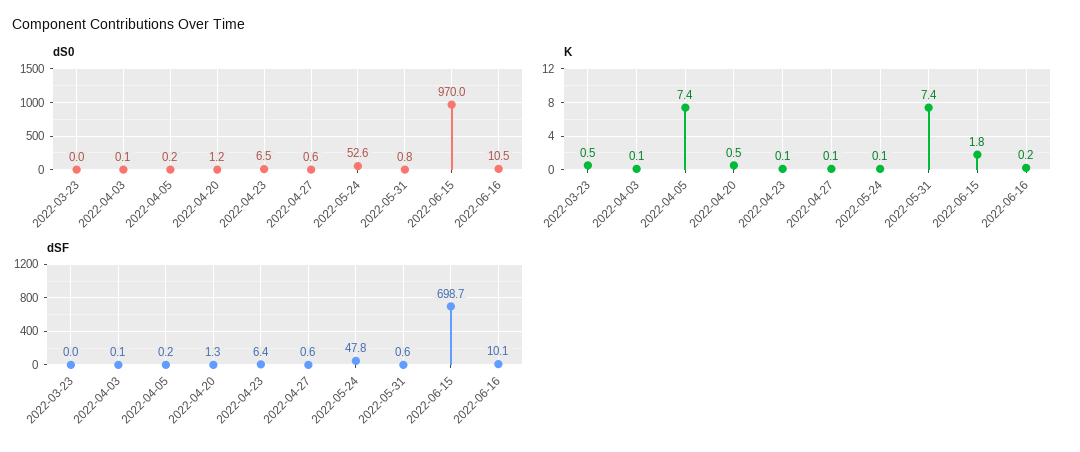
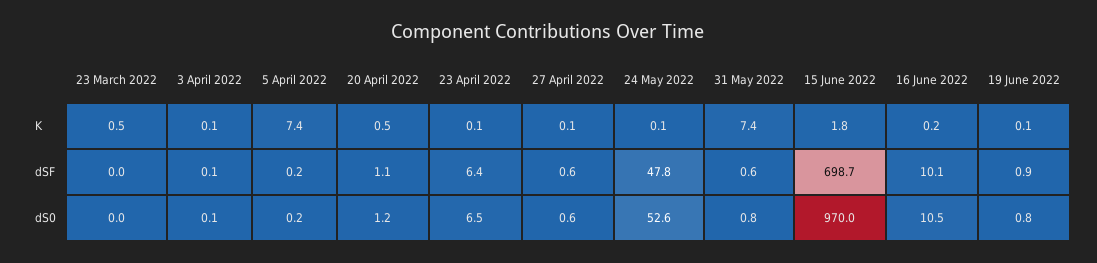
dSF, 2022-04-20: 1.3 -> 1.1
K, 19 June 2022: none -> 0.1
dSF, 19 June 2022: none -> 0.9
dS0, 19 June 2022: none -> 0.8

